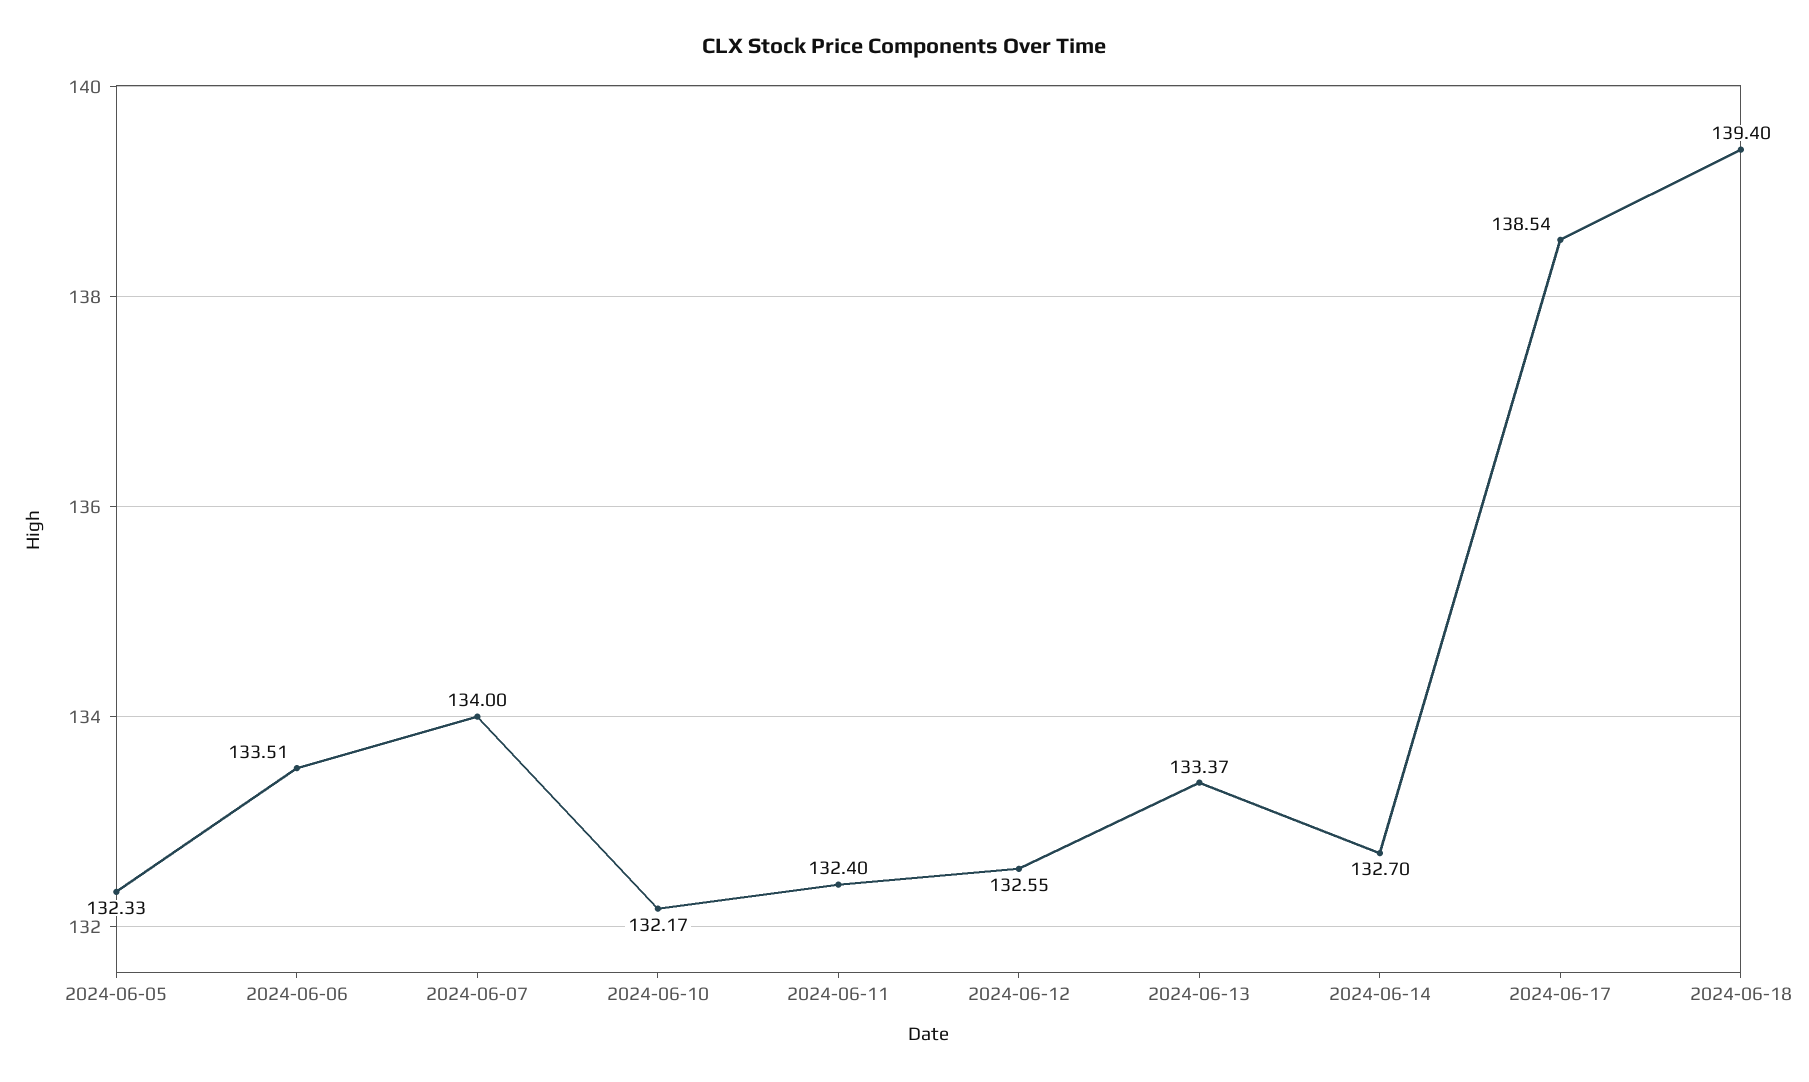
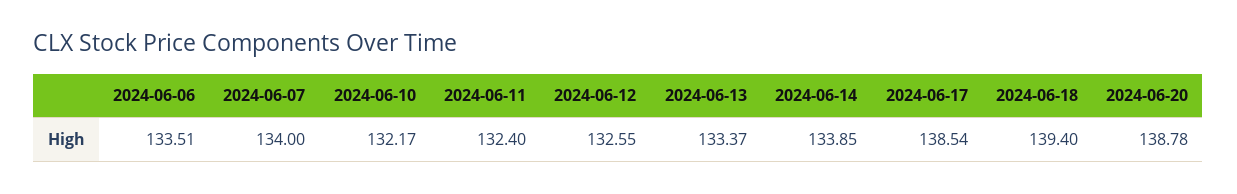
2024-06-05: 132.33 -> none
2024-06-14: 132.7 -> 133.85
2024-06-20: none -> 138.78

